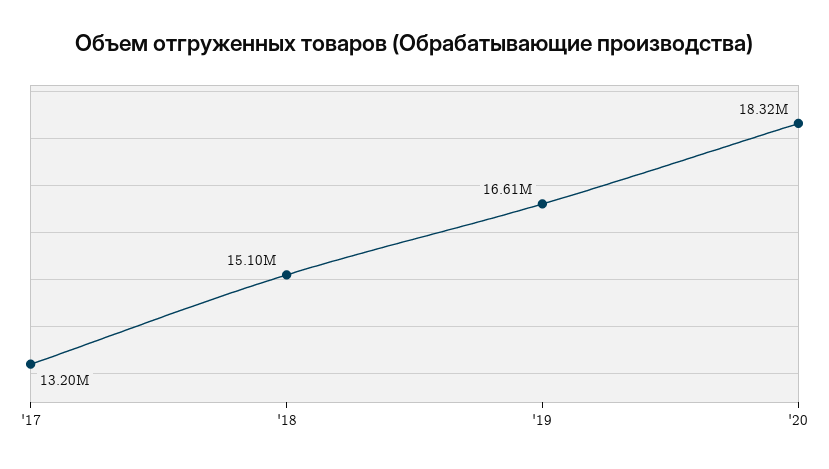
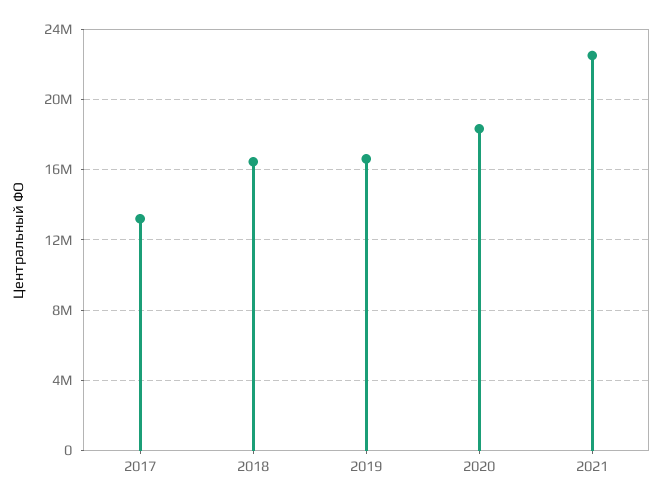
'18: 15100000 -> 16500000
2021: none -> 22500000

